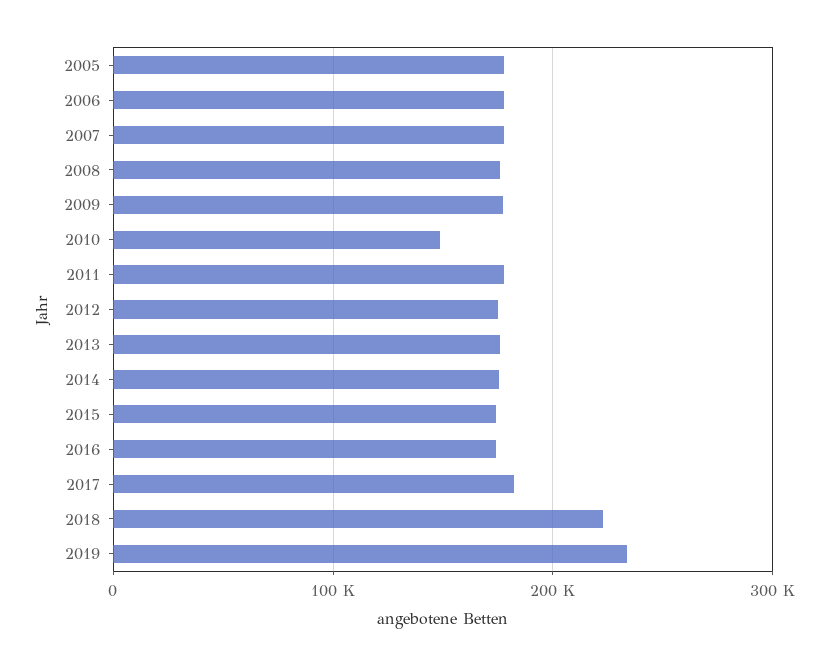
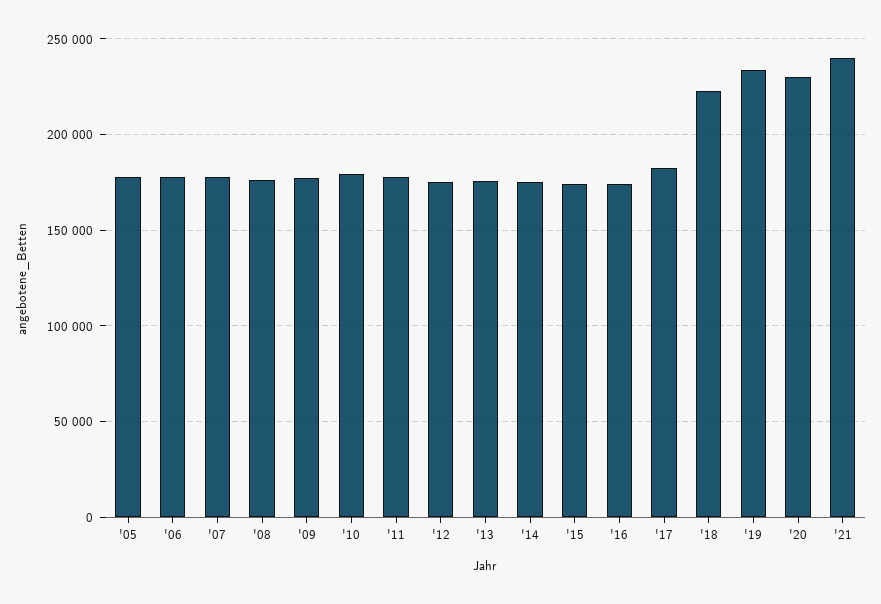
2010: 150000 -> 180000
'20: none -> 230000
'21: none -> 240000

